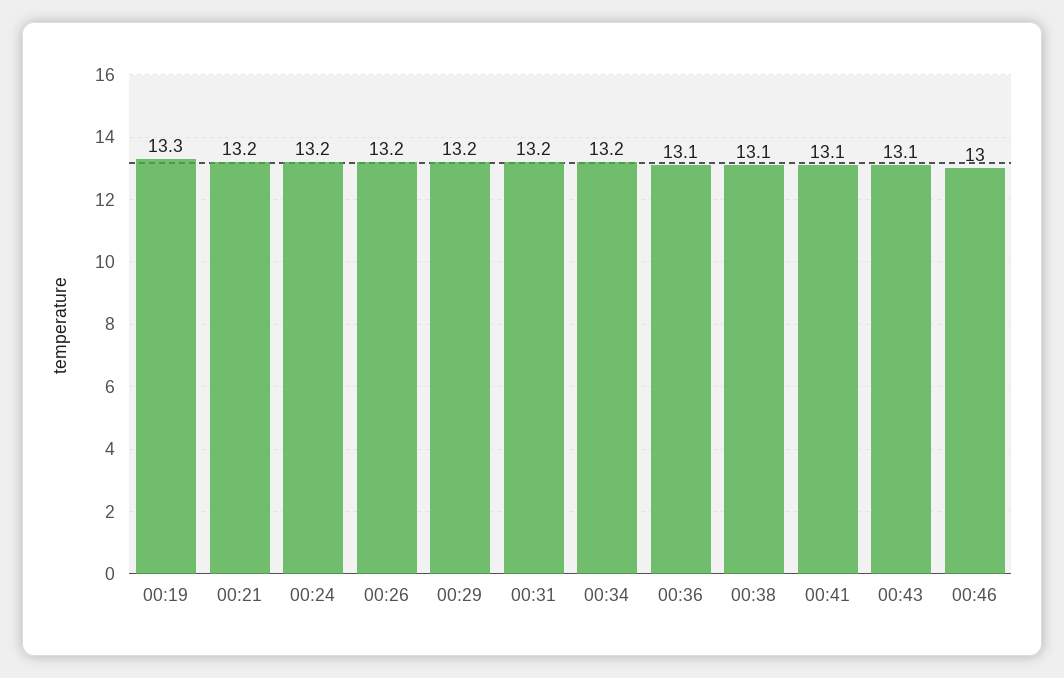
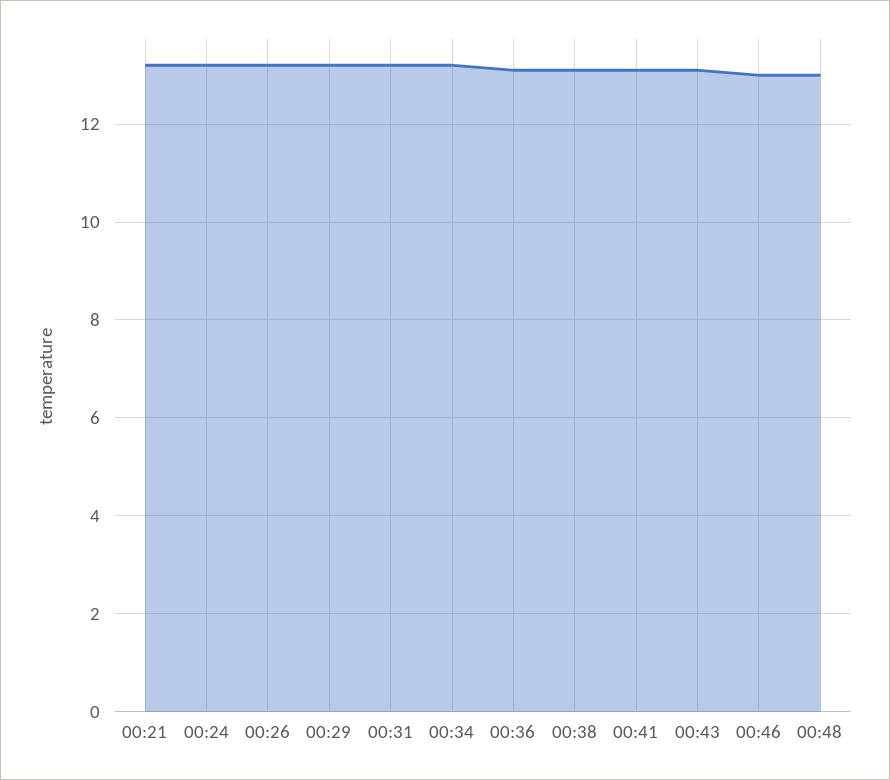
00:19: 13.3 -> none
00:48: none -> 13

